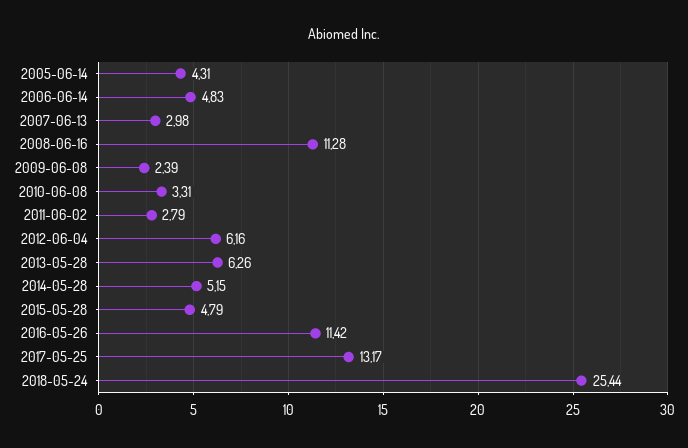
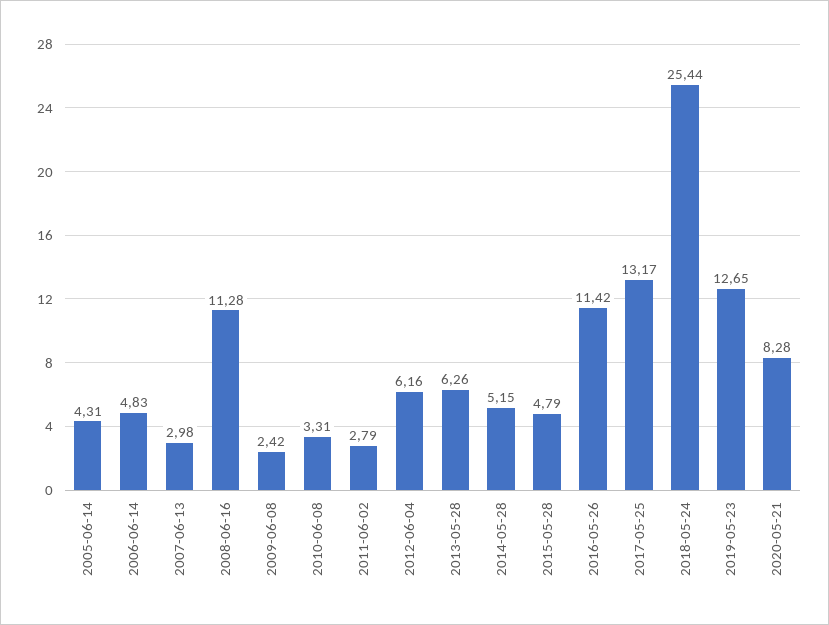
2009-06-08: 2.39 -> 2.42
2019-05-23: none -> 12.65
2020-05-21: none -> 8.28

